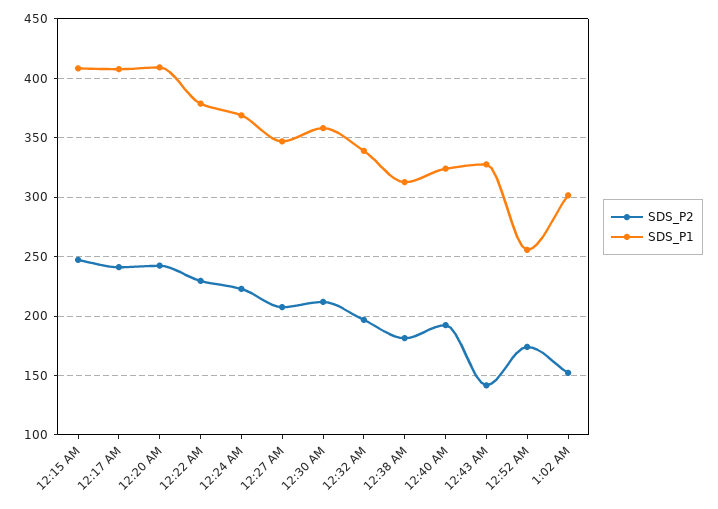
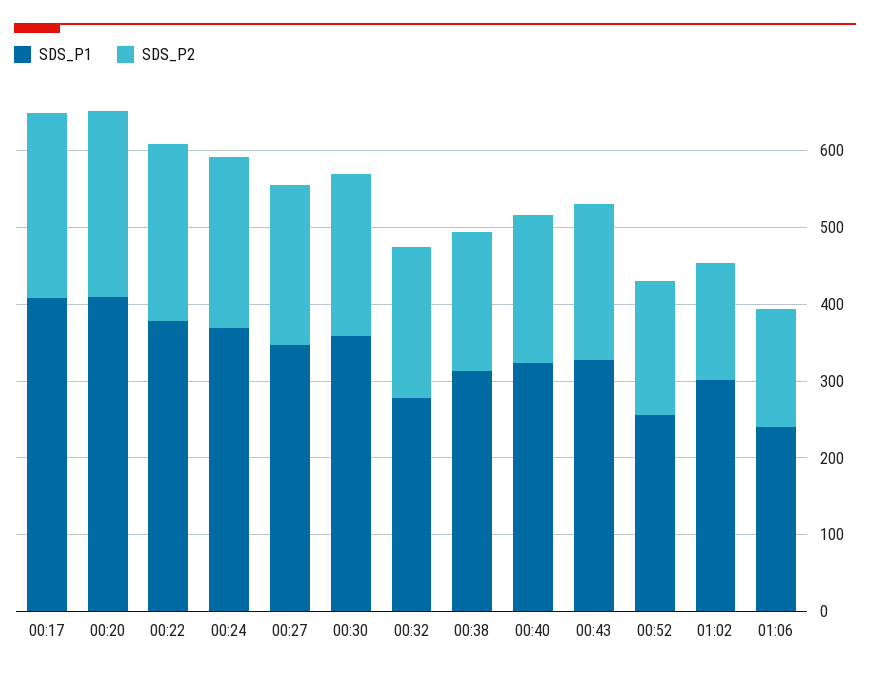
SDS_P2, 12:15 AM: 250 -> none
SDS_P1, 12:15 AM: 410 -> none
SDS_P1, 12:32 AM: 340 -> 280
SDS_P2, 12:43 AM: 140 -> 200
SDS_P1, 01:06: none -> 240
SDS_P2, 01:06: none -> 160

